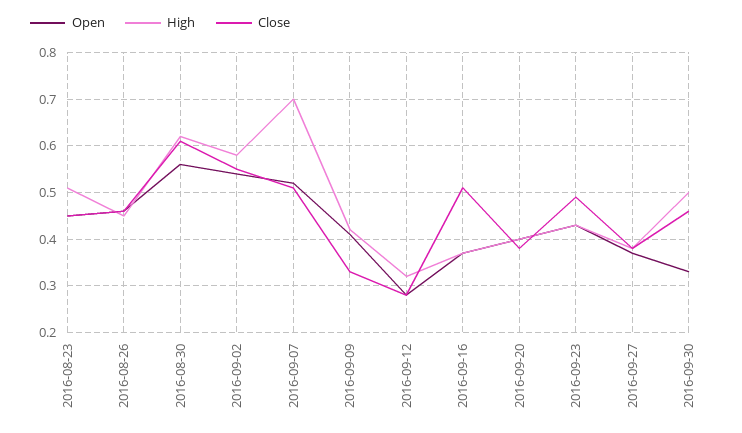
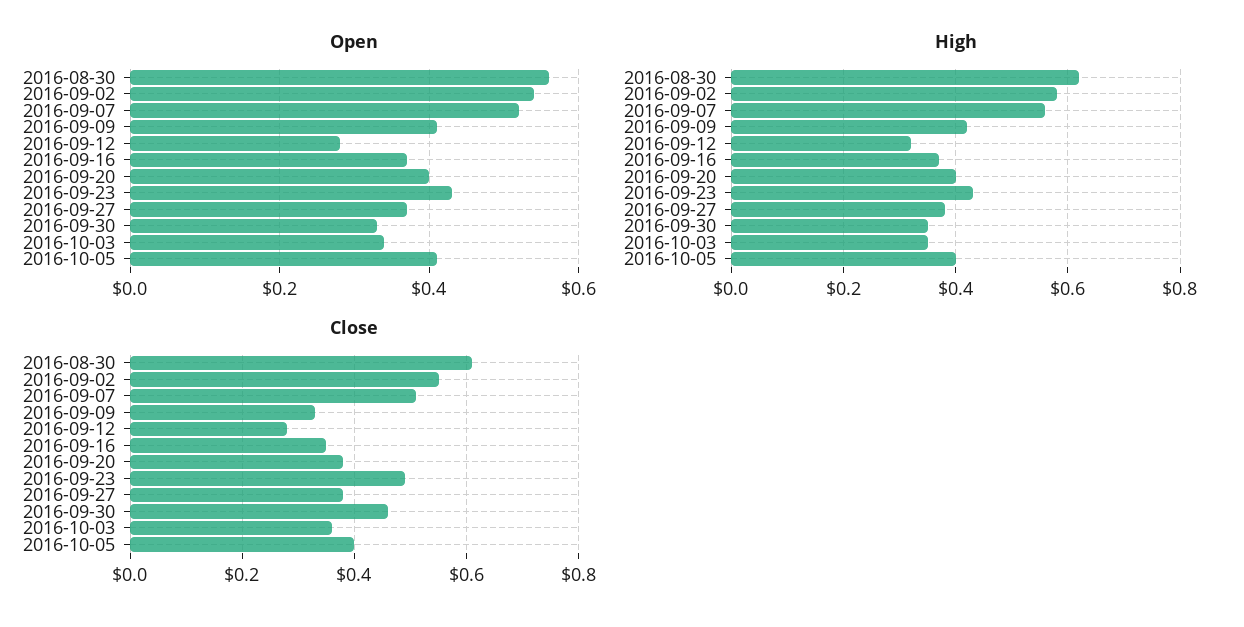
Open, 2016-08-23: 0.45 -> none
High, 2016-08-23: 0.5 -> none
Close, 2016-08-23: 0.45 -> none
Open, 2016-08-26: 0.45 -> none
High, 2016-08-26: 0.45 -> none
Close, 2016-08-26: 0.45 -> none
High, 2016-09-07: 0.7 -> 0.55
Close, 2016-09-16: 0.5 -> 0.35
High, 2016-09-30: 0.5 -> 0.35
Open, 2016-10-03: none -> 0.35
Open, 2016-10-05: none -> 0.4
High, 2016-10-03: none -> 0.35
High, 2016-10-05: none -> 0.4
Close, 2016-10-03: none -> 0.35
Close, 2016-10-05: none -> 0.4

